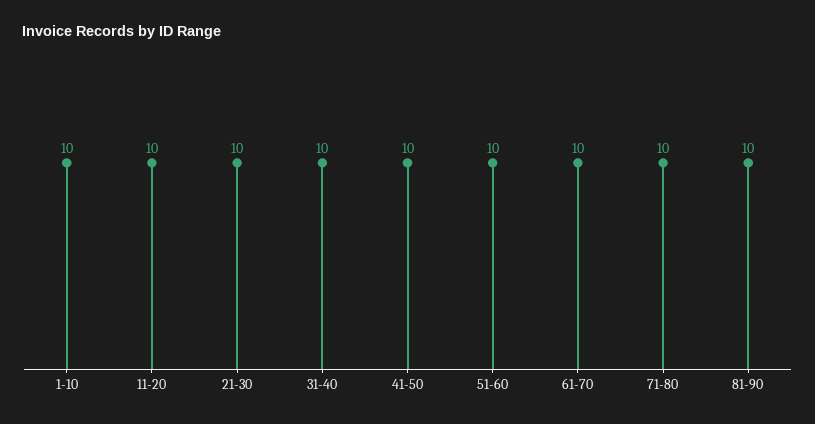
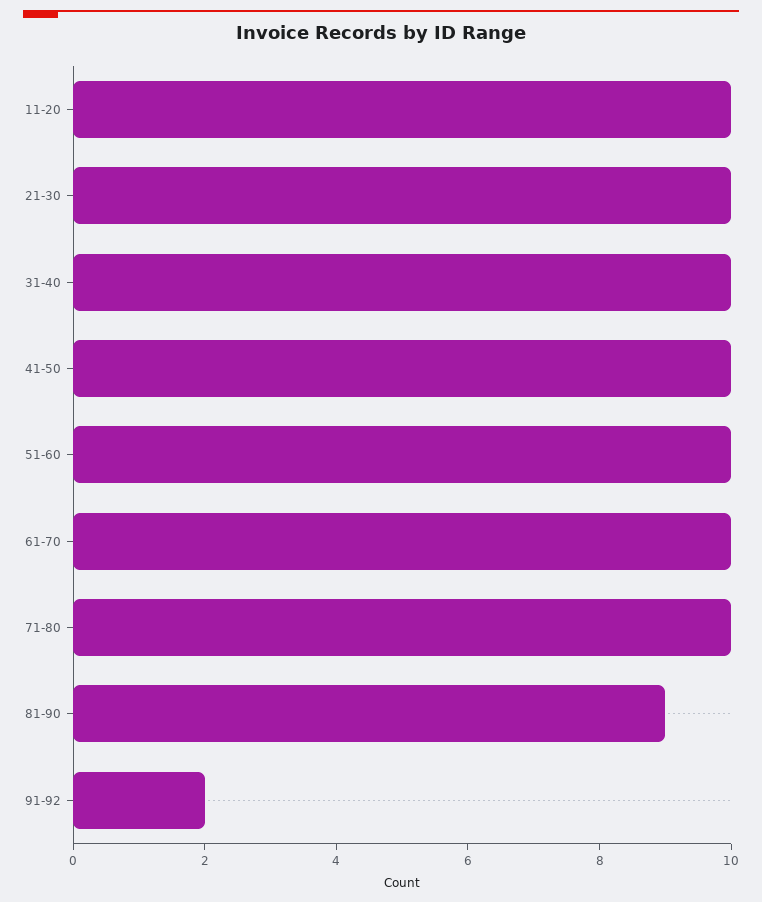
1-10: 10 -> none
81-90: 10 -> 9
91-92: none -> 2

